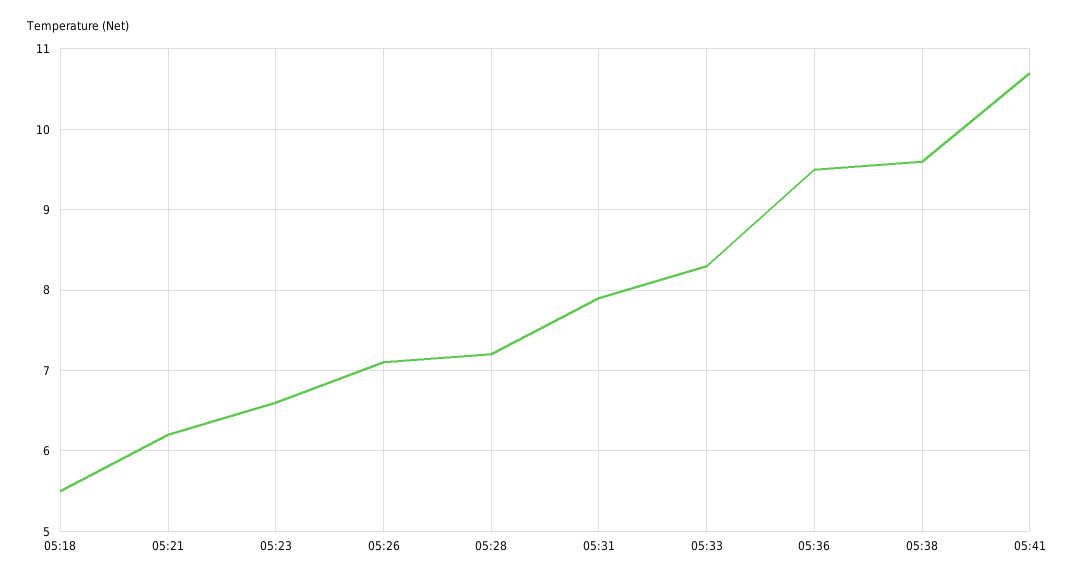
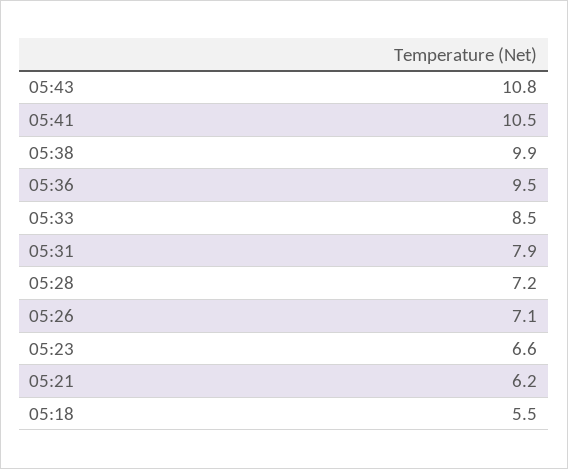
05:33: 8.3 -> 8.5
05:38: 9.6 -> 9.9
05:41: 10.7 -> 10.5
05:43: none -> 10.8

